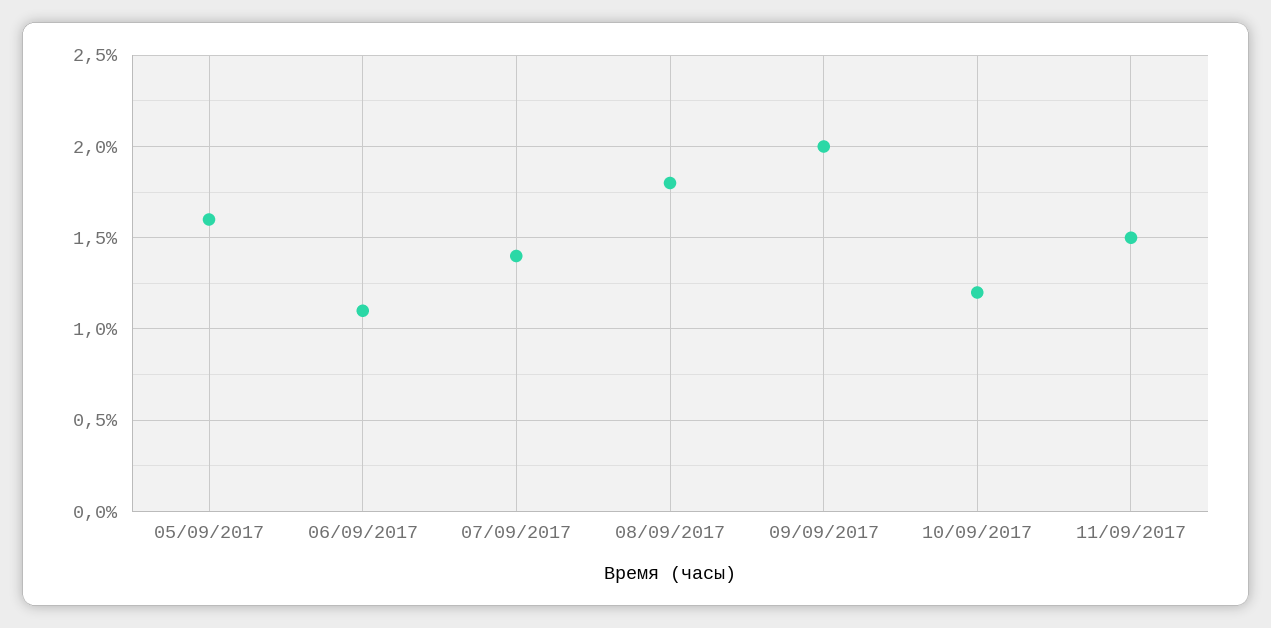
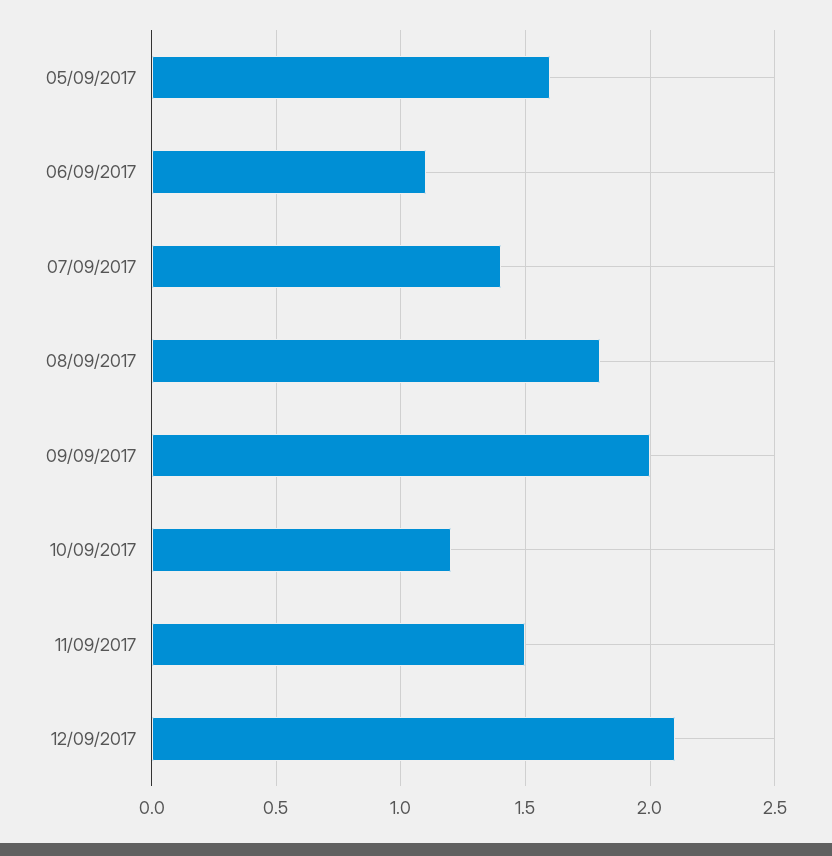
12/09/2017: none -> 2.1

